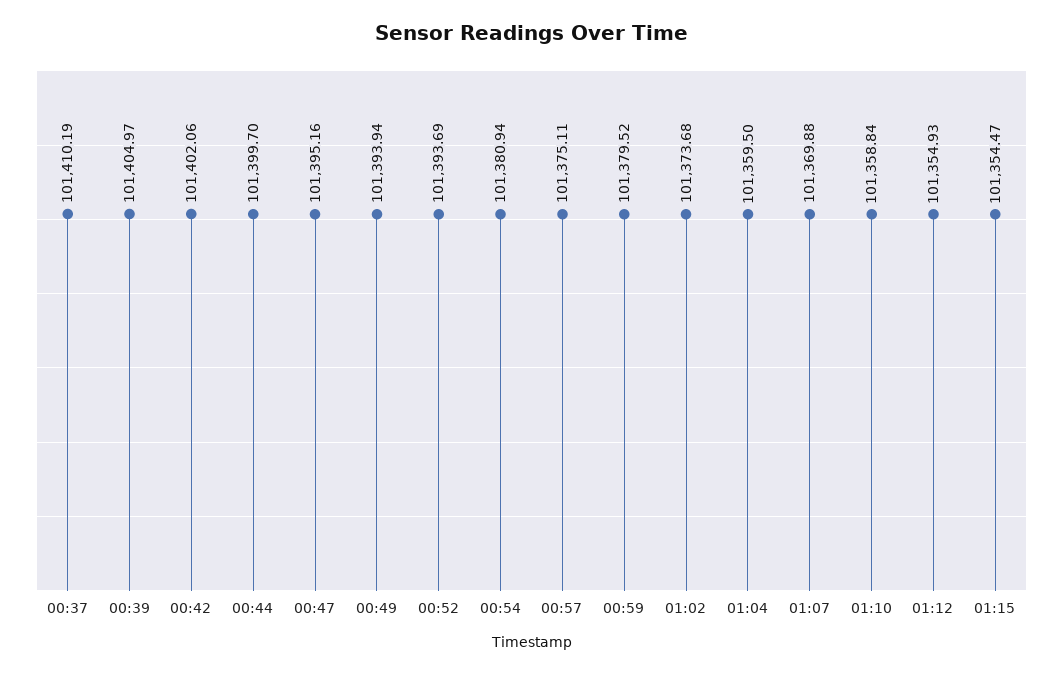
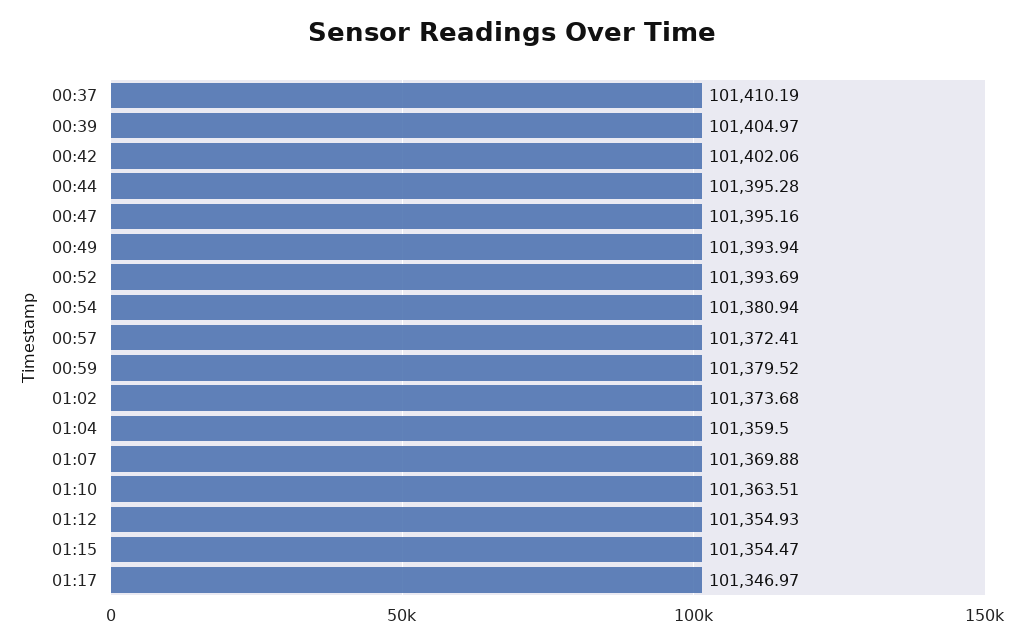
00:44: 101399.7 -> 101395.28
00:57: 101375.11 -> 101372.41
01:10: 101358.84 -> 101363.51
01:17: none -> 101346.97

